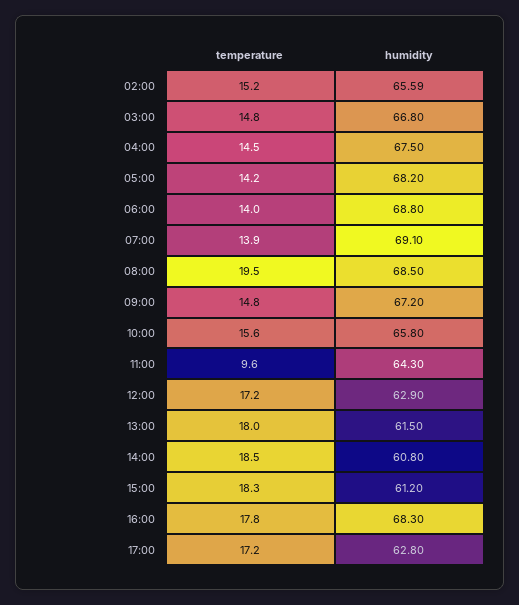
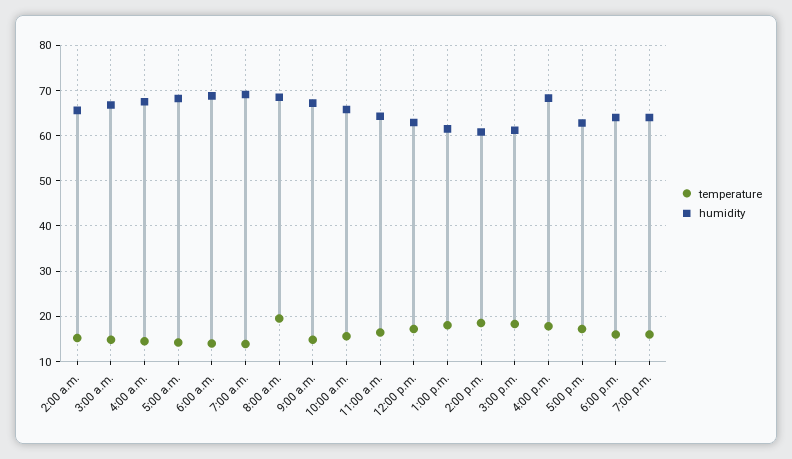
temperature, 11:00: 9.6 -> 16
temperature, 6:00 p.m.: none -> 16
humidity, 6:00 p.m.: none -> 64
temperature, 7:00 p.m.: none -> 16
humidity, 7:00 p.m.: none -> 64

